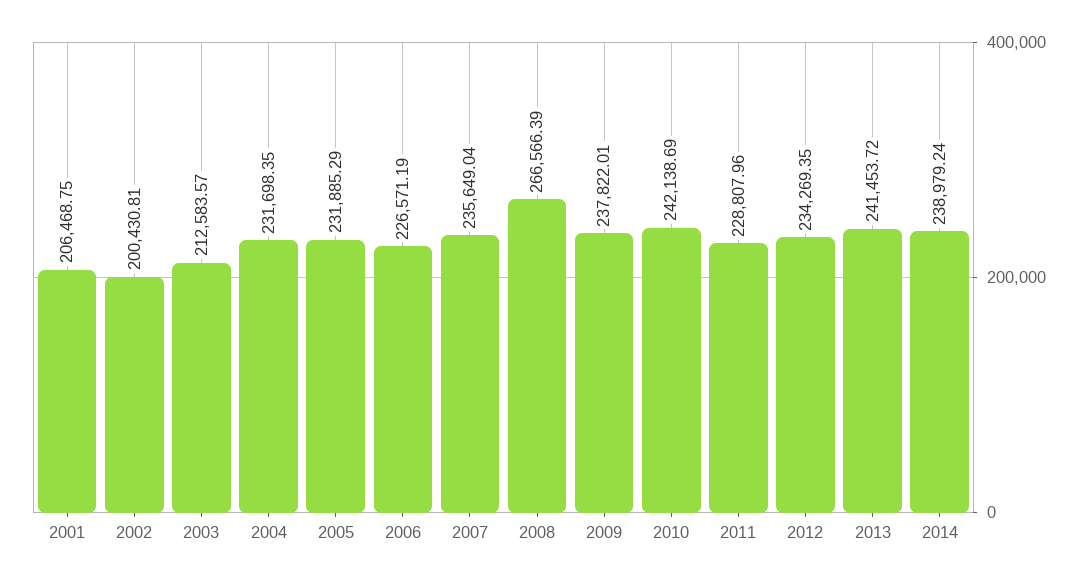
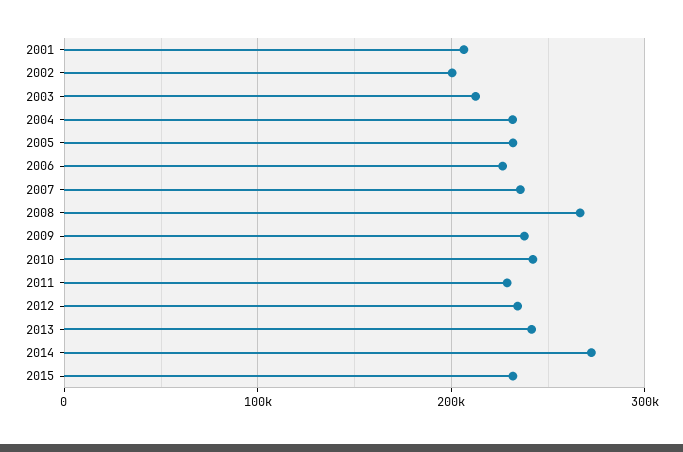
2014: 238979.24 -> 270000
2015: none -> 230000

